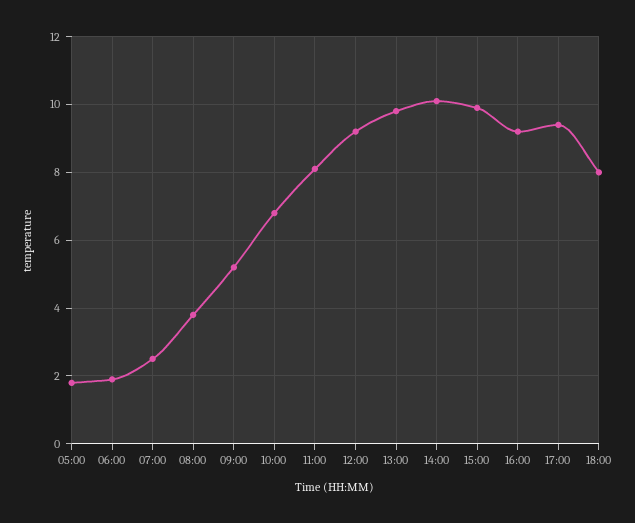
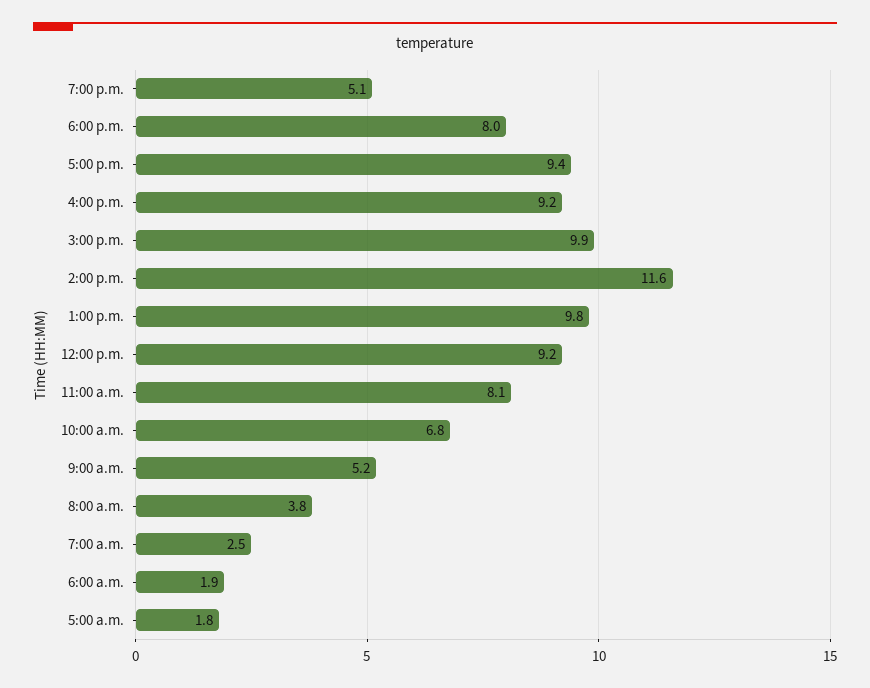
14:00: 10 -> 11.6
7:00 p.m.: none -> 5.1

